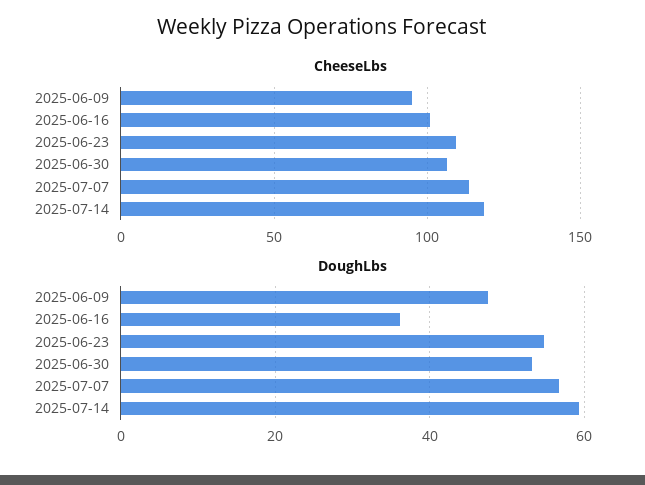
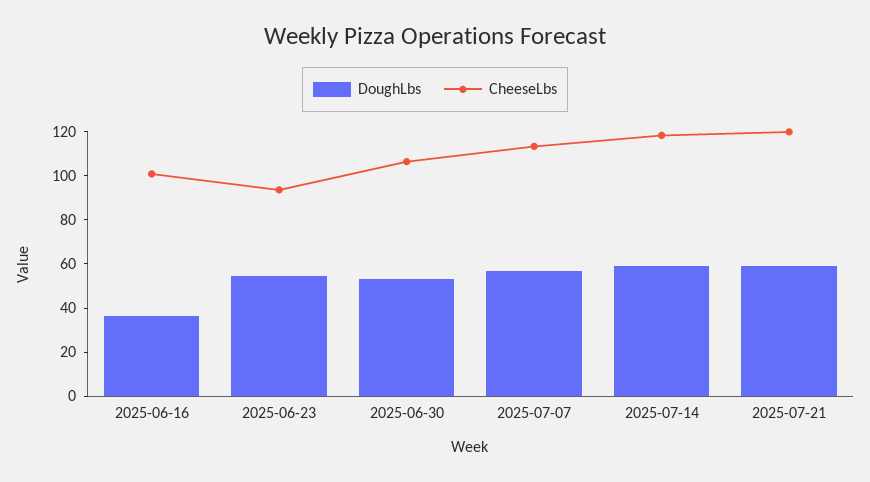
CheeseLbs, 2025-06-09: 95 -> none
CheeseLbs, 2025-06-23: 110 -> 95
DoughLbs, 2025-06-09: 48 -> none
DoughLbs, 2025-07-21: none -> 60
CheeseLbs, 2025-07-21: none -> 120

